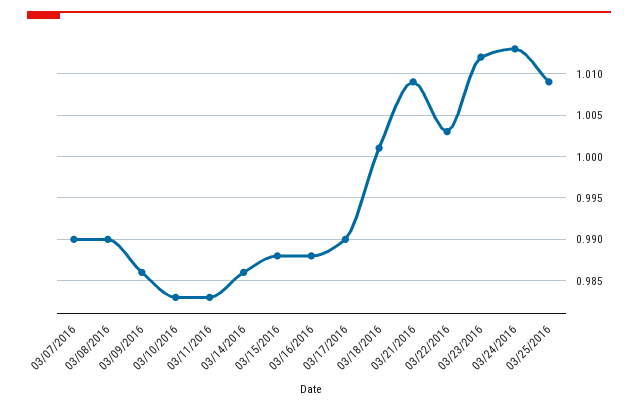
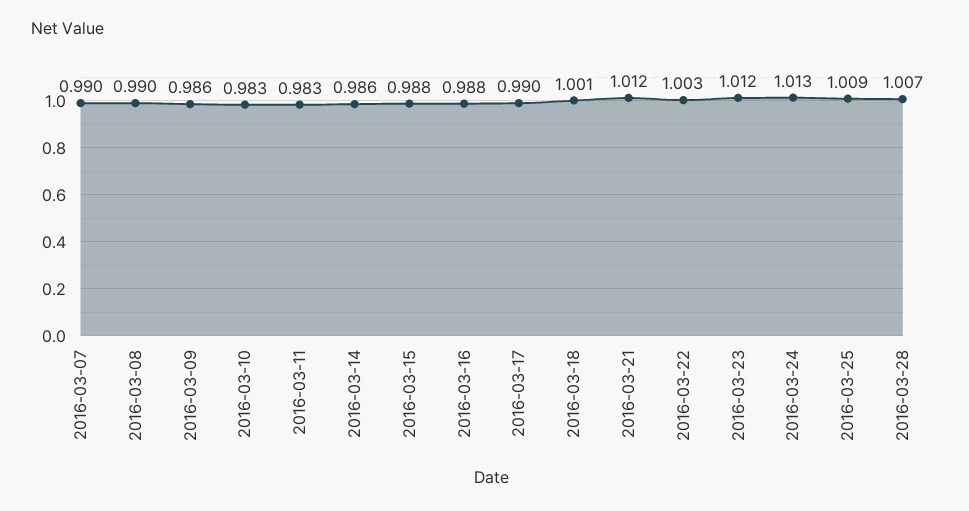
03/21/2016: 1.009 -> 1.012
2016-03-28: none -> 1.007

